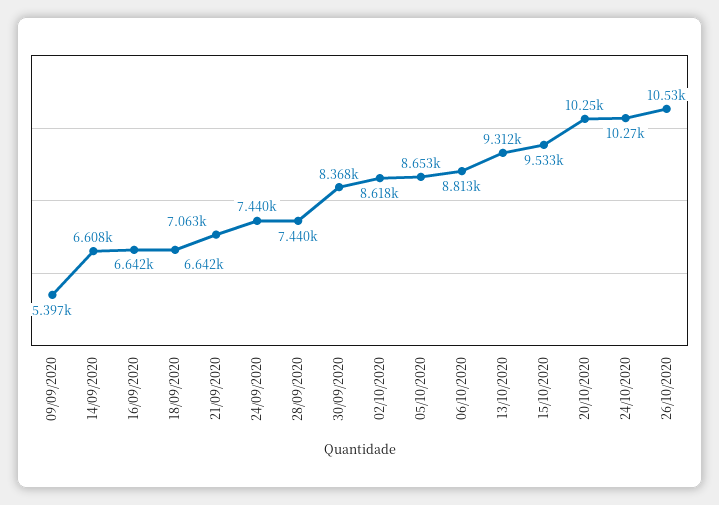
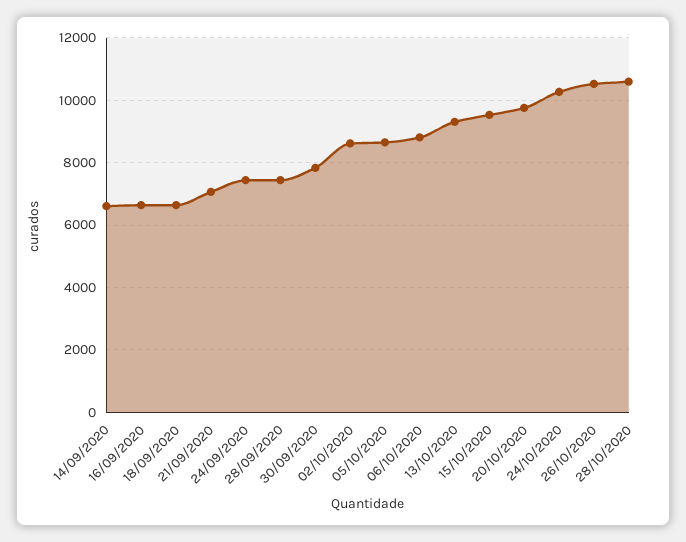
09/09/2020: 5397 -> none
30/09/2020: 8368 -> 7800
20/10/2020: 10250 -> 9800
28/10/2020: none -> 10600

